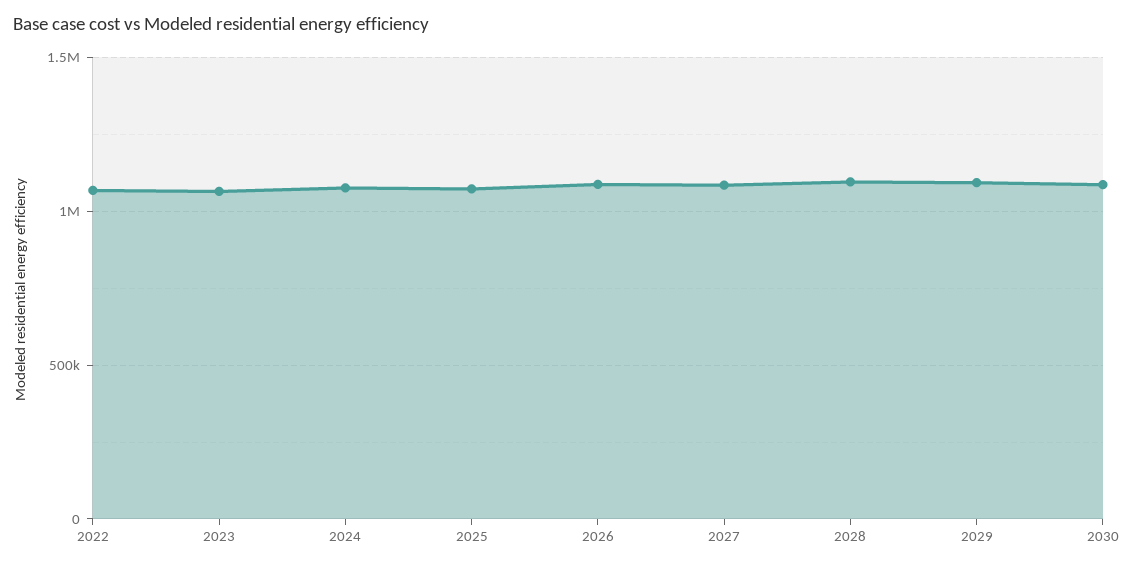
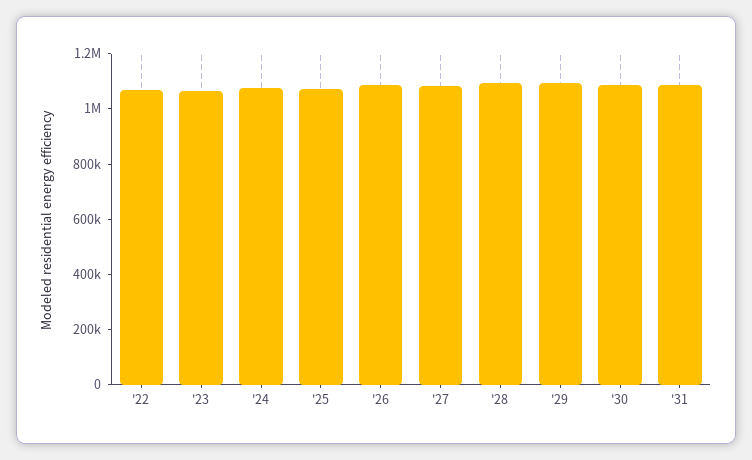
'31: none -> 1100000

